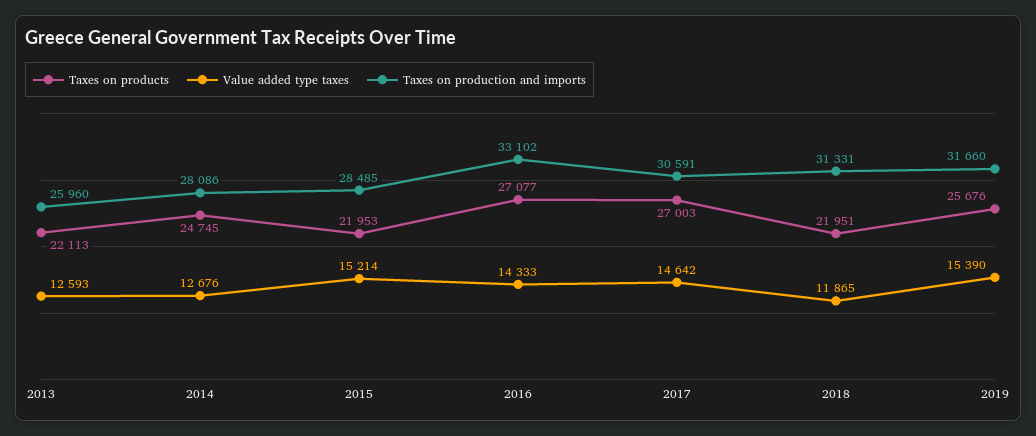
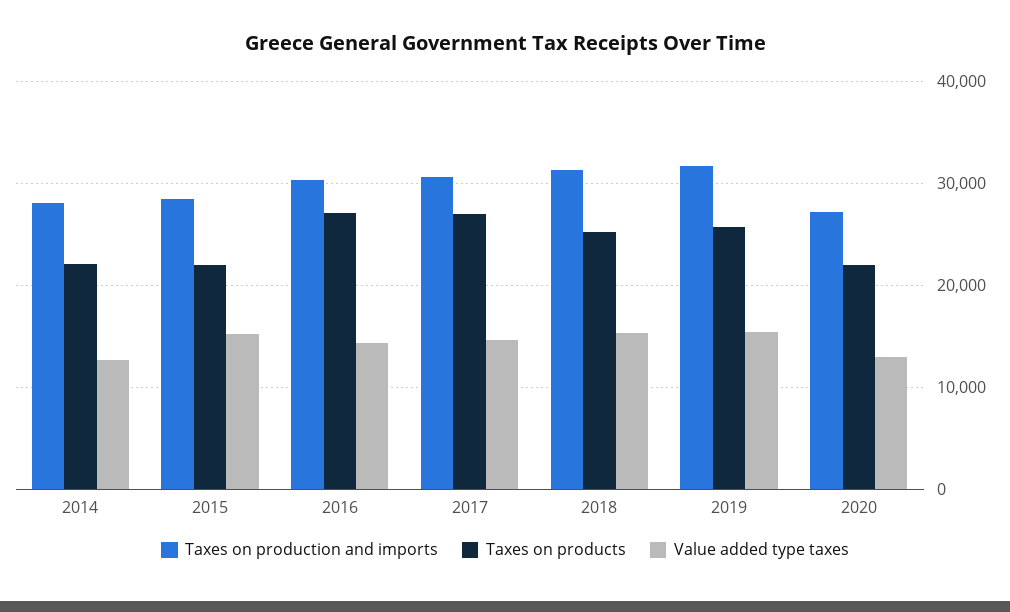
Taxes on products, 2013: 22113 -> none
Value added type taxes, 2013: 12593 -> none
Taxes on production and imports, 2013: 25960 -> none
Taxes on products, 2014: 24745 -> 22000
Taxes on production and imports, 2016: 33102 -> 30000
Taxes on products, 2018: 21951 -> 25000
Value added type taxes, 2018: 11865 -> 15000
Taxes on production and imports, 2020: none -> 27000
Taxes on products, 2020: none -> 22000
Value added type taxes, 2020: none -> 13000

